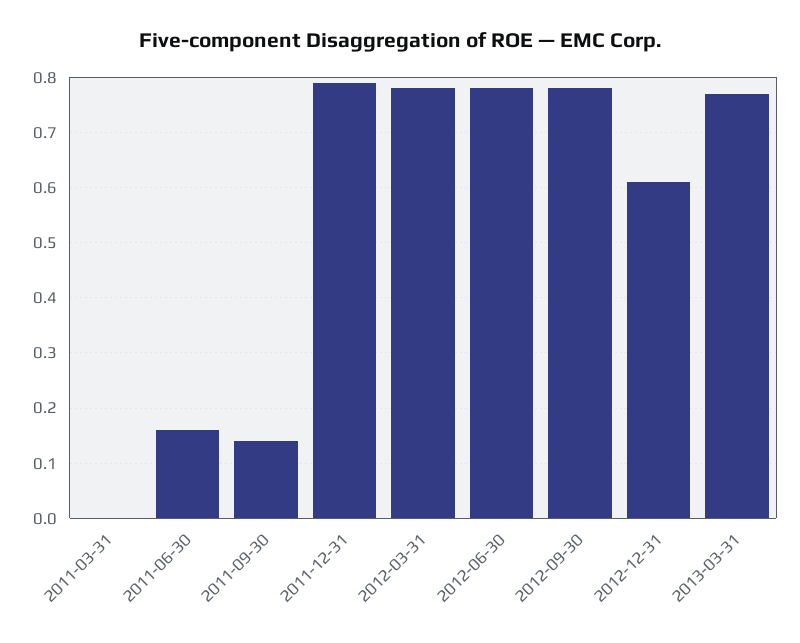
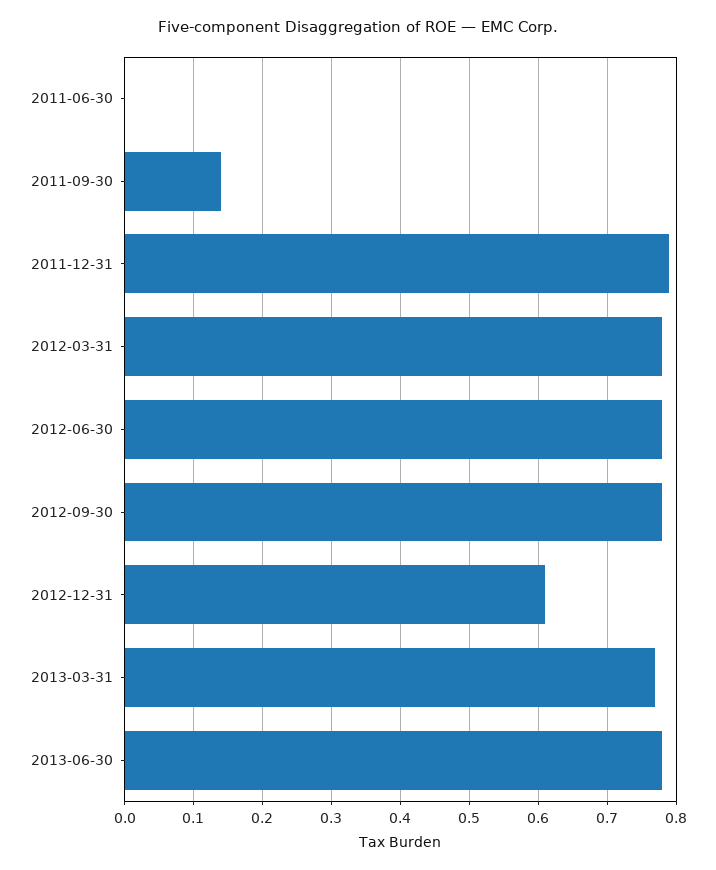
2011-03-31: 0 -> none
2011-06-30: 0.15 -> 0
2013-06-30: none -> 0.78

